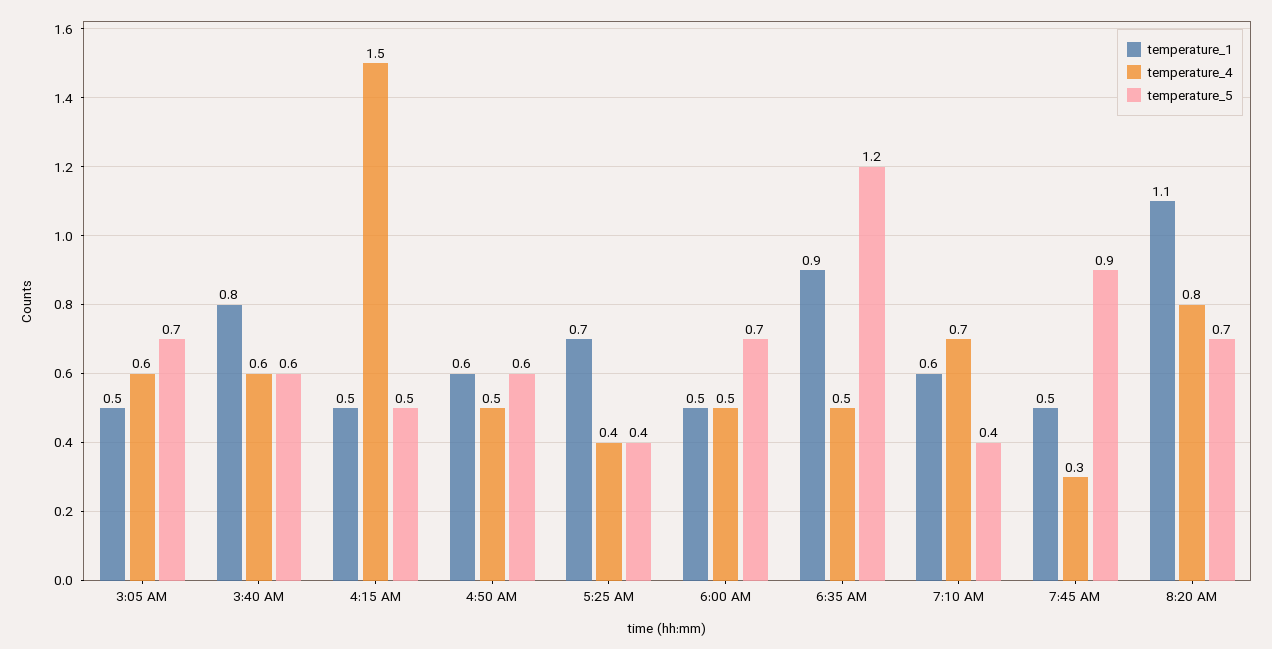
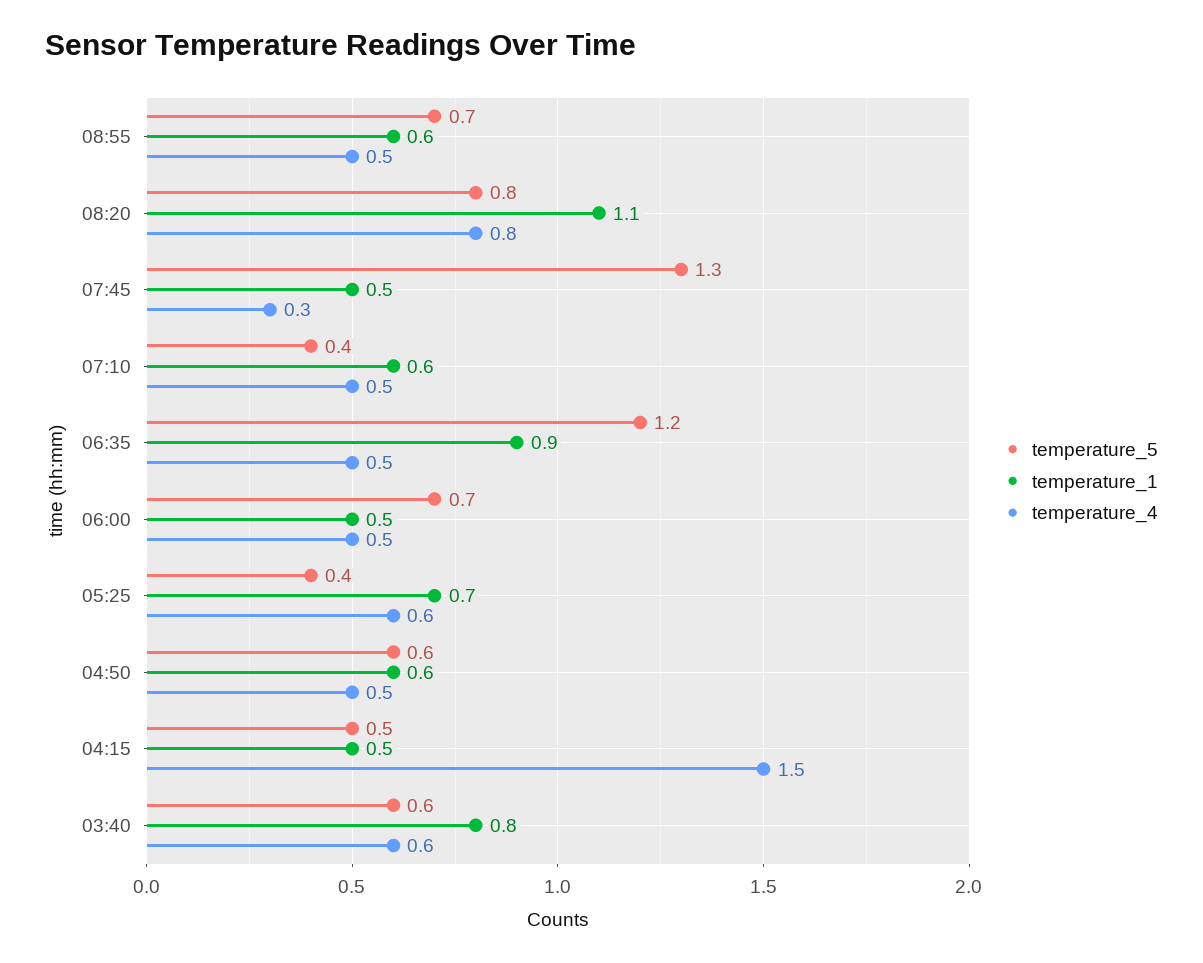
temperature_1, 3:05 AM: 0.5 -> none
temperature_4, 3:05 AM: 0.6 -> none
temperature_5, 3:05 AM: 0.7 -> none
temperature_4, 5:25 AM: 0.4 -> 0.6
temperature_4, 7:10 AM: 0.7 -> 0.5
temperature_5, 7:45 AM: 0.9 -> 1.3
temperature_5, 8:20 AM: 0.7 -> 0.8
temperature_5, 08:55: none -> 0.7
temperature_1, 08:55: none -> 0.6
temperature_4, 08:55: none -> 0.5

